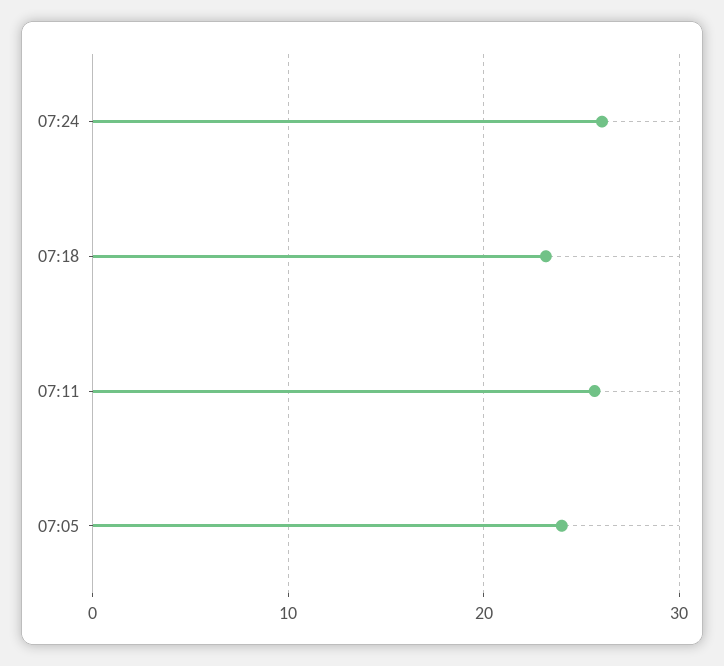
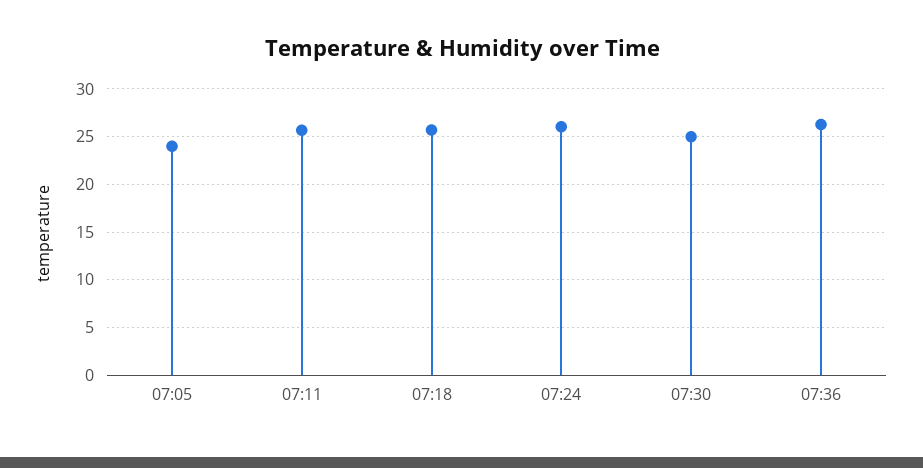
07:18: 23 -> 26
07:30: none -> 25
07:36: none -> 26

